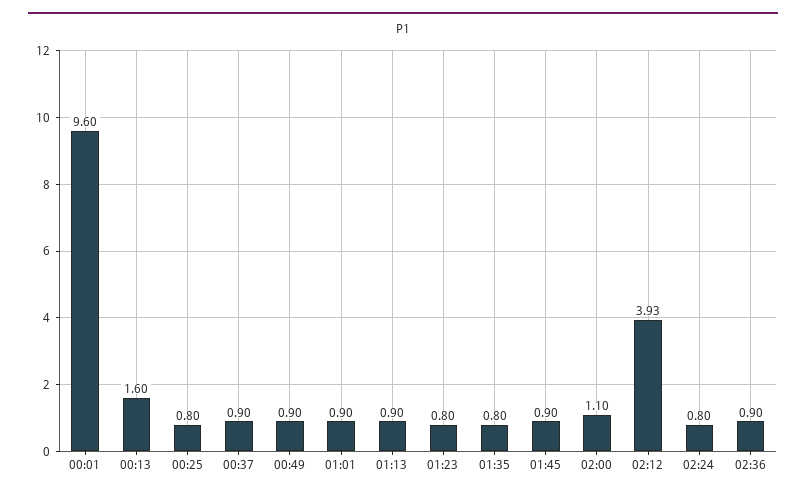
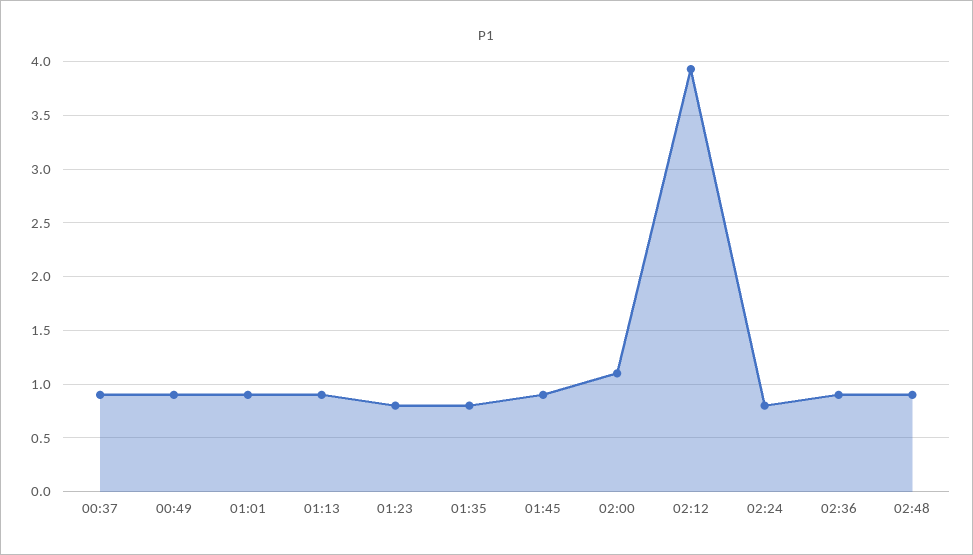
00:01: 9.6 -> none
00:13: 1.6 -> none
00:25: 0.8 -> none
02:48: none -> 0.9

